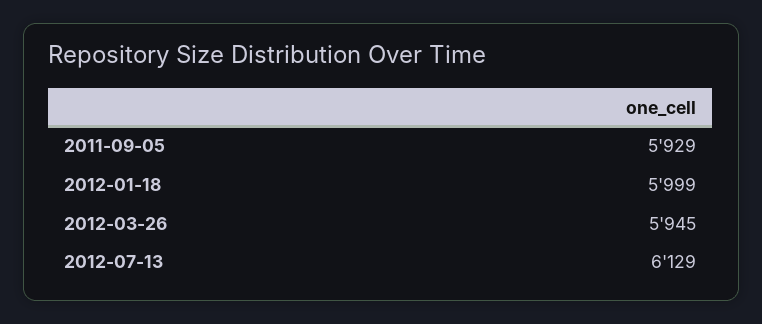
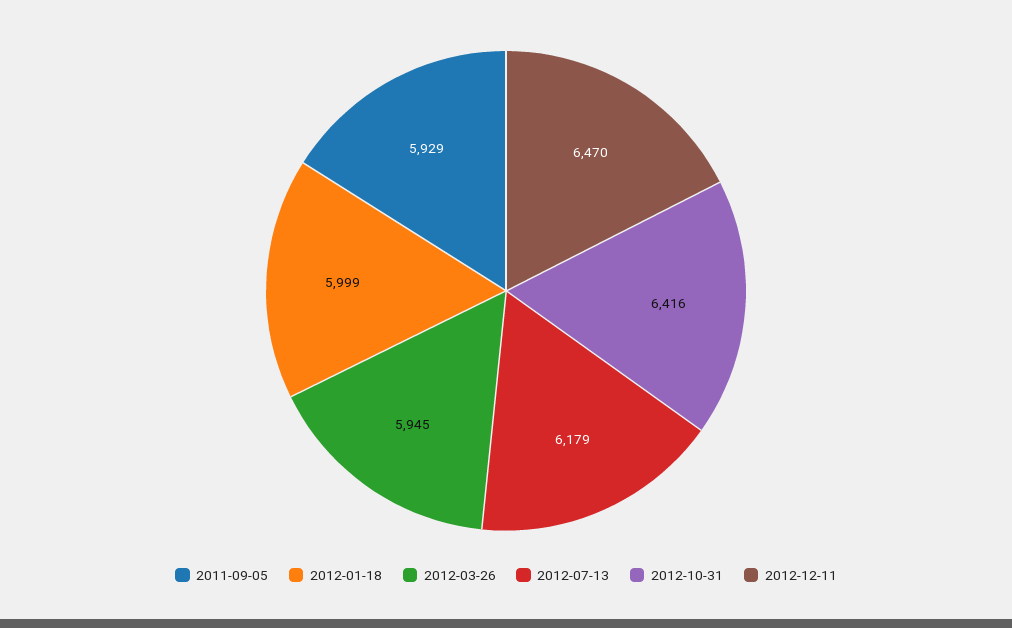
2012-07-13: 6129 -> 6179
2012-10-31: none -> 6416
2012-12-11: none -> 6470

